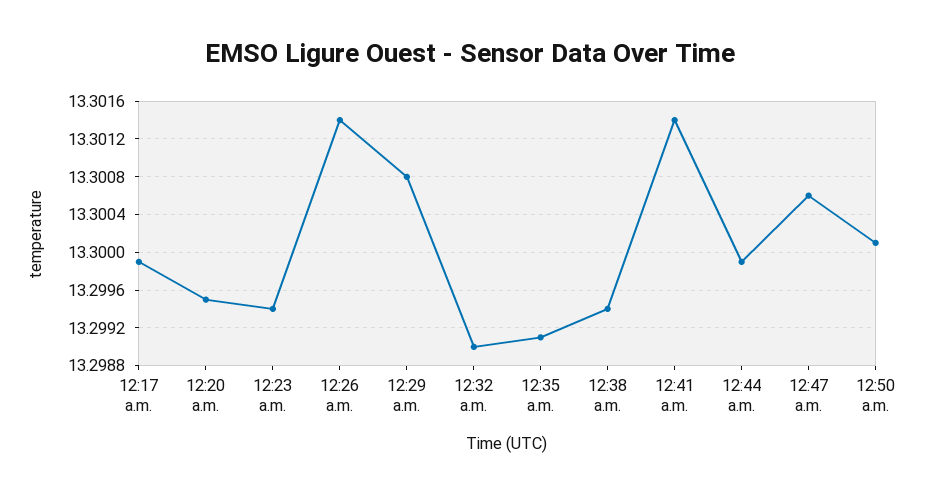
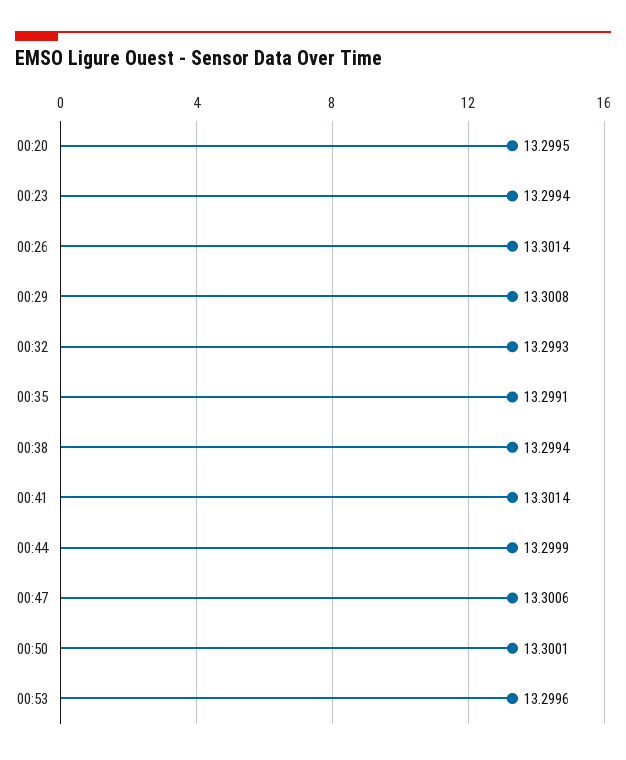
12:17 a.m.: 13.2999 -> none
12:32 a.m.: 13.299 -> 13.2993
00:53: none -> 13.2996

